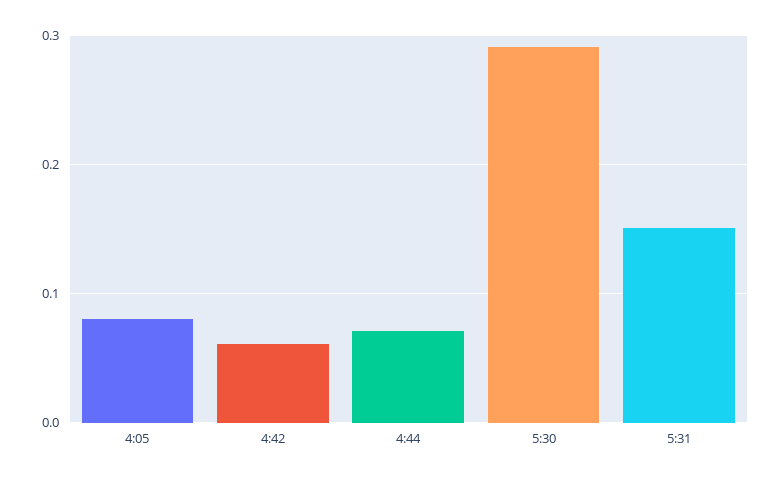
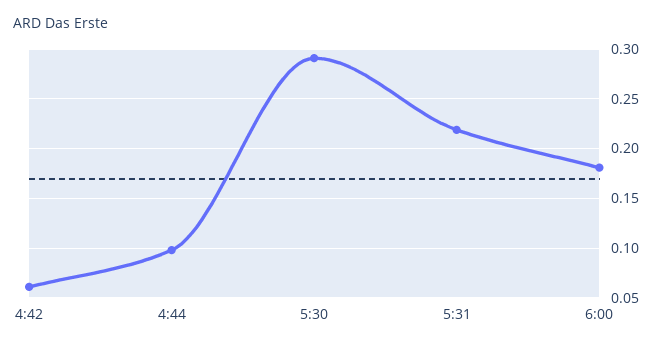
4:05: 0.08 -> none
4:44: 0.07 -> 0.1
5:31: 0.15 -> 0.22
6:00: none -> 0.18

